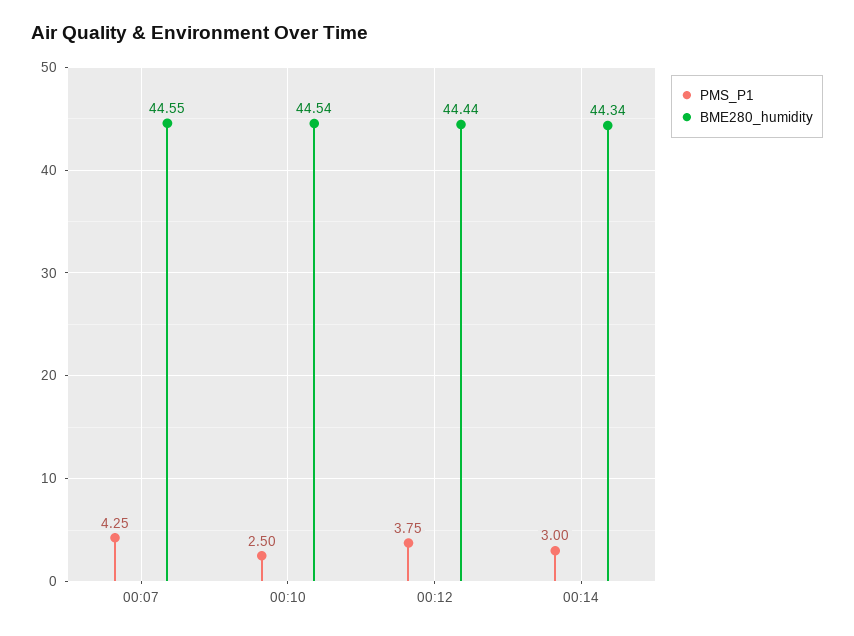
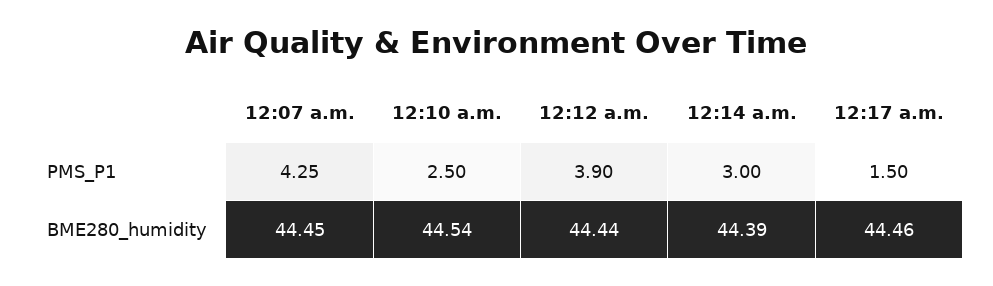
BME280_humidity, 00:07: 44.55 -> 44.45
PMS_P1, 00:12: 3.75 -> 3.9
BME280_humidity, 00:14: 44.34 -> 44.39
PMS_P1, 12:17 a.m.: none -> 1.5
BME280_humidity, 12:17 a.m.: none -> 44.46

